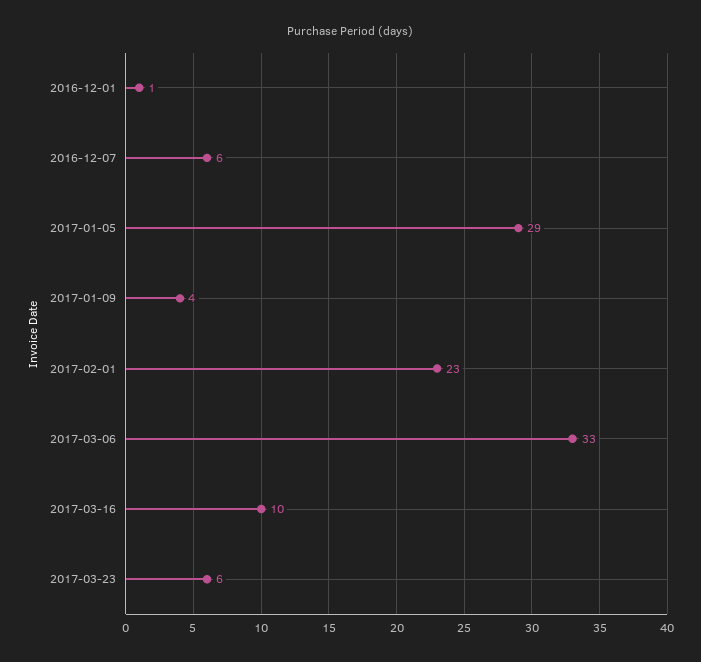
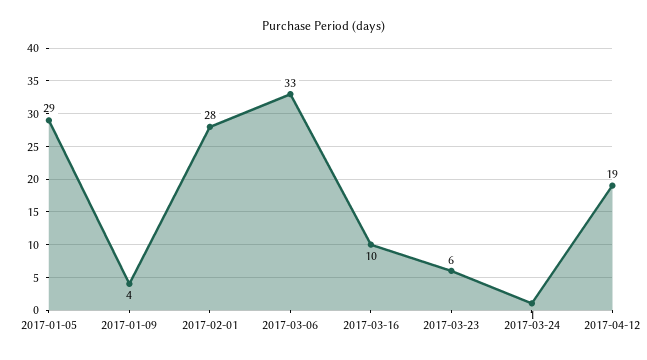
2016-12-01: 1 -> none
2016-12-07: 6 -> none
2017-02-01: 23 -> 28
2017-03-24: none -> 1
2017-04-12: none -> 19

